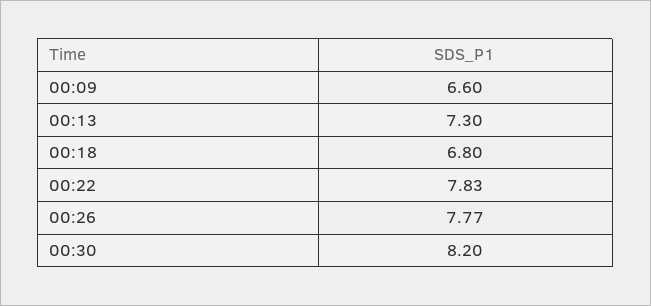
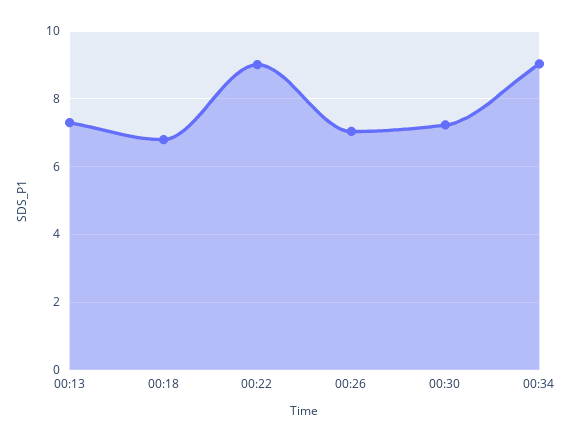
00:09: 6.6 -> none
00:22: 7.83 -> 9
00:26: 7.77 -> 7
00:30: 8.2 -> 7.2
00:34: none -> 9

